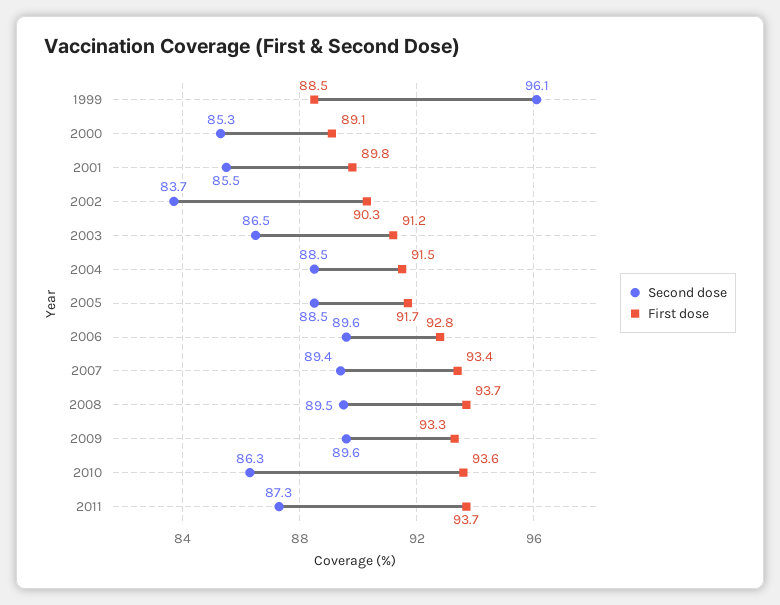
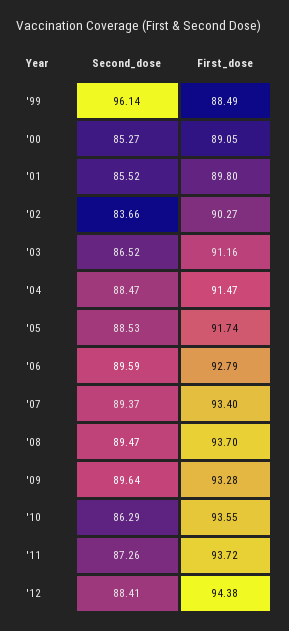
Second dose, '12: none -> 88.41
First dose, '12: none -> 94.38

